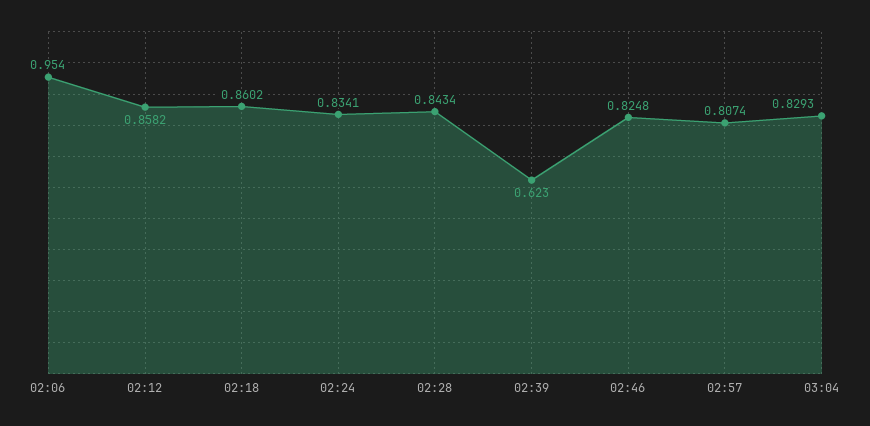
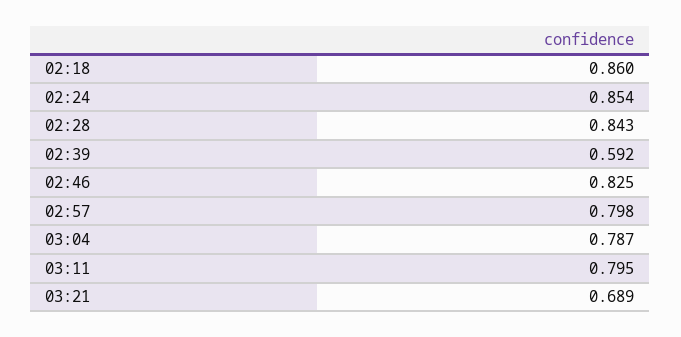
02:06: 0.954 -> none
02:12: 0.8582 -> none
02:24: 0.8341 -> 0.854
02:39: 0.623 -> 0.592
02:57: 0.8074 -> 0.798
03:04: 0.8293 -> 0.787
03:11: none -> 0.795
03:21: none -> 0.689

